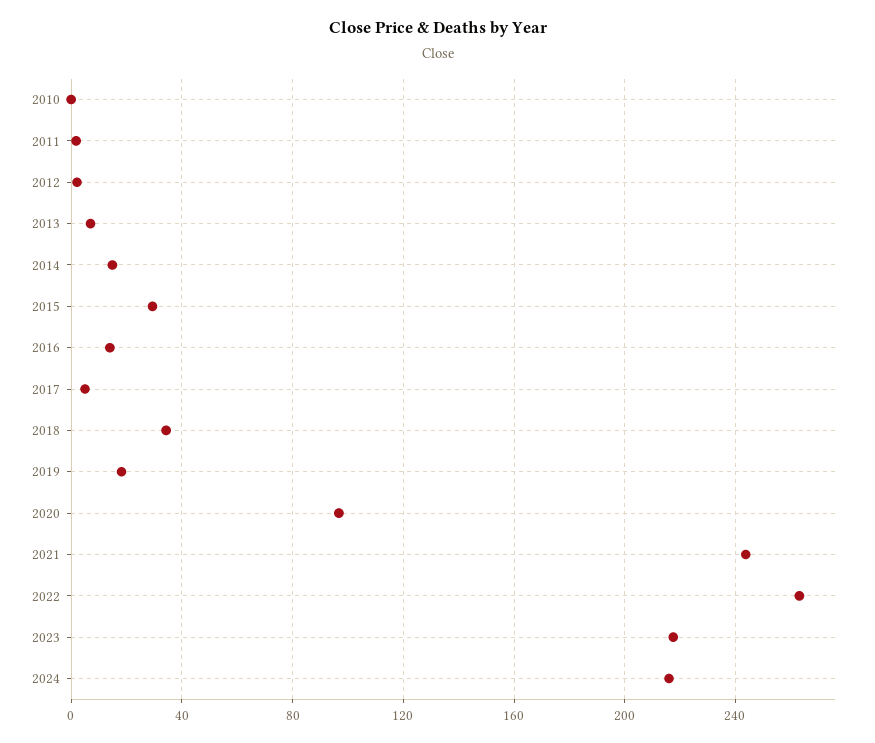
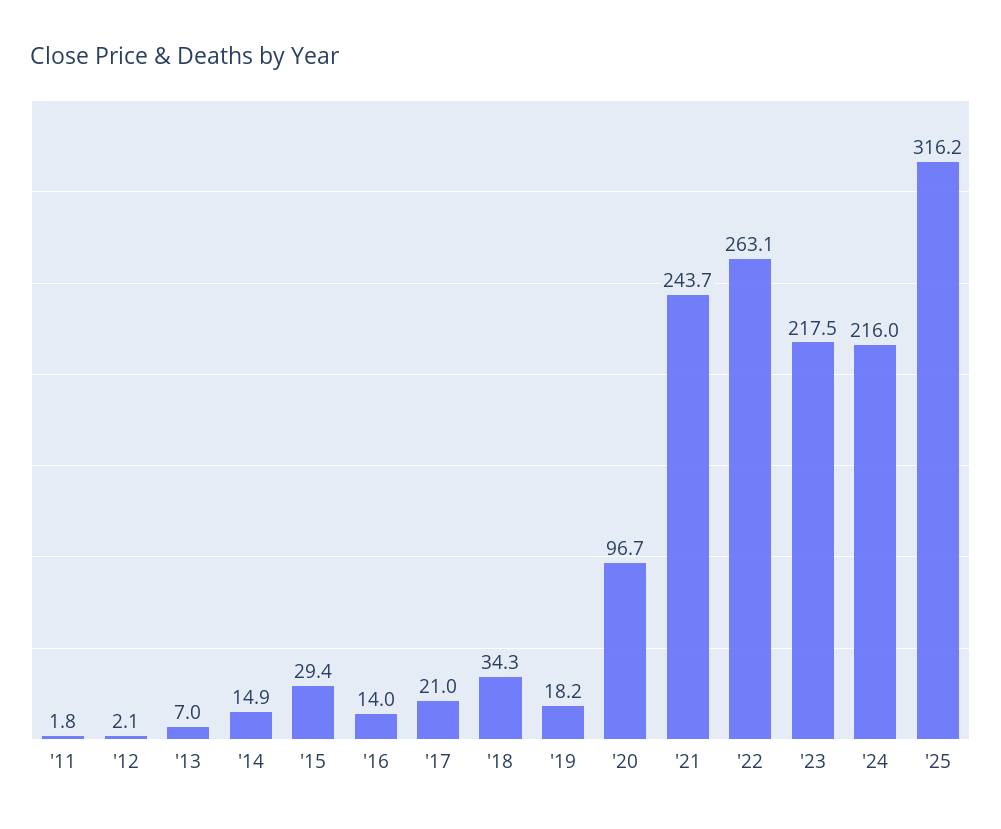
2010: 0 -> none
2017: 5 -> 21
'25: none -> 316.2

